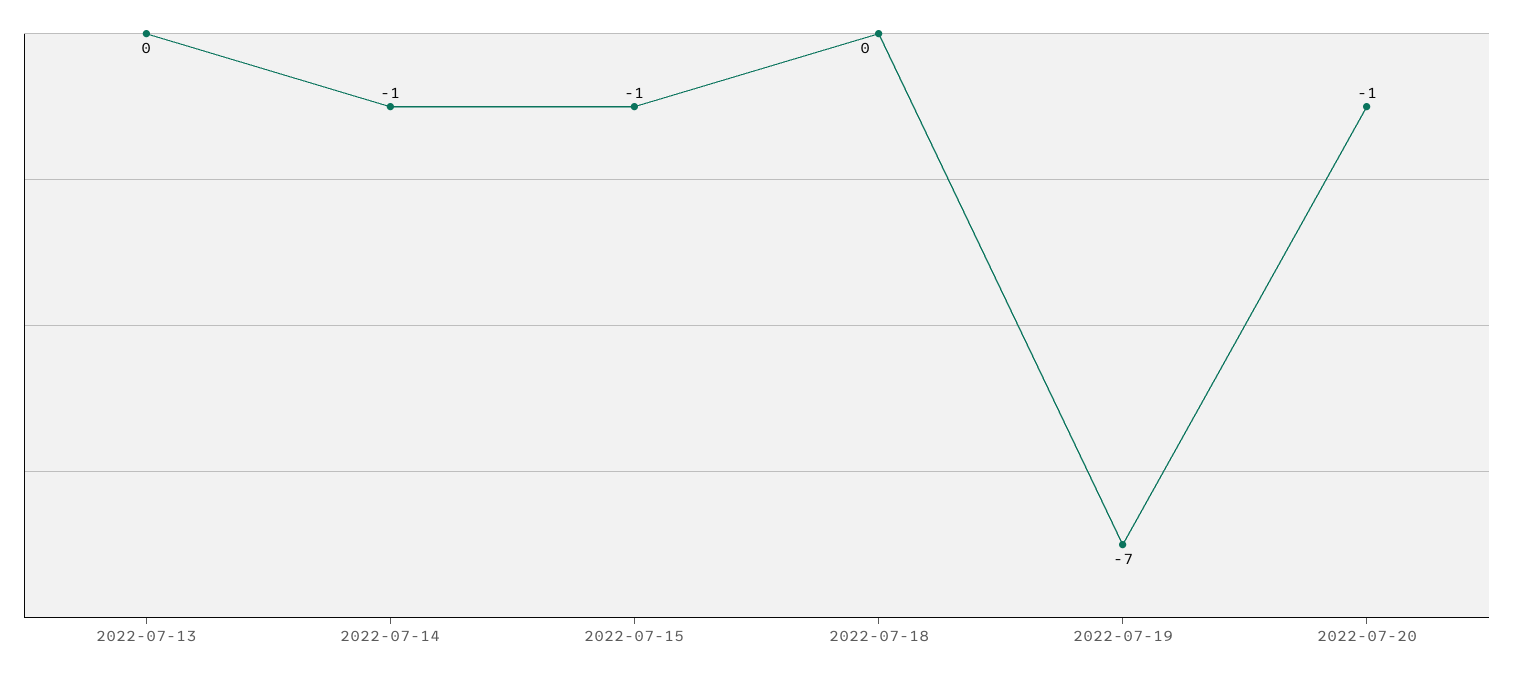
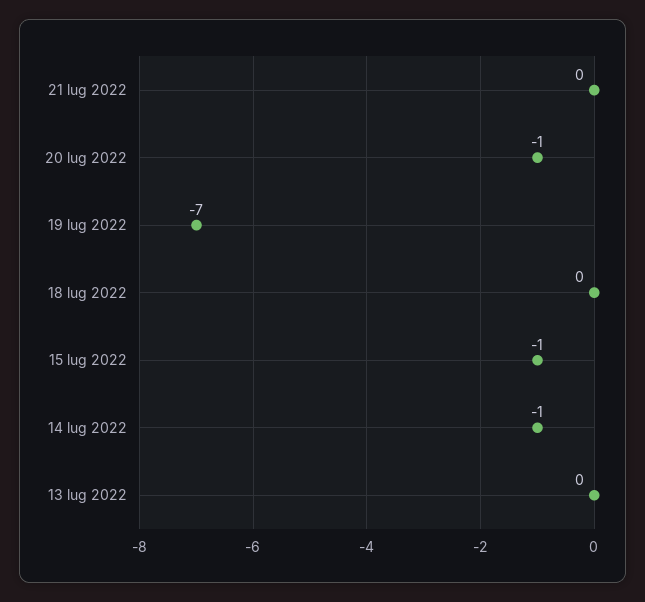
21 lug 2022: none -> 0

